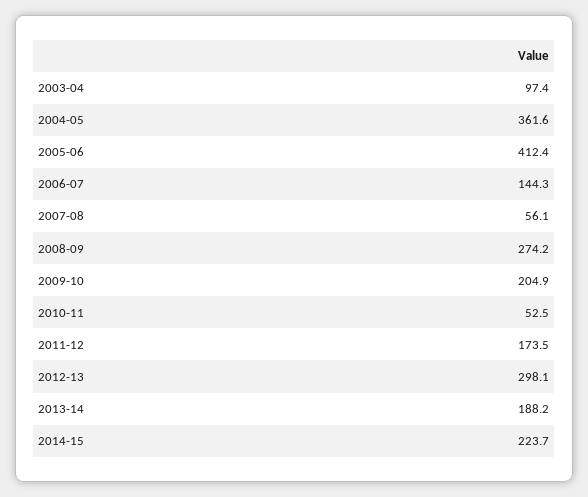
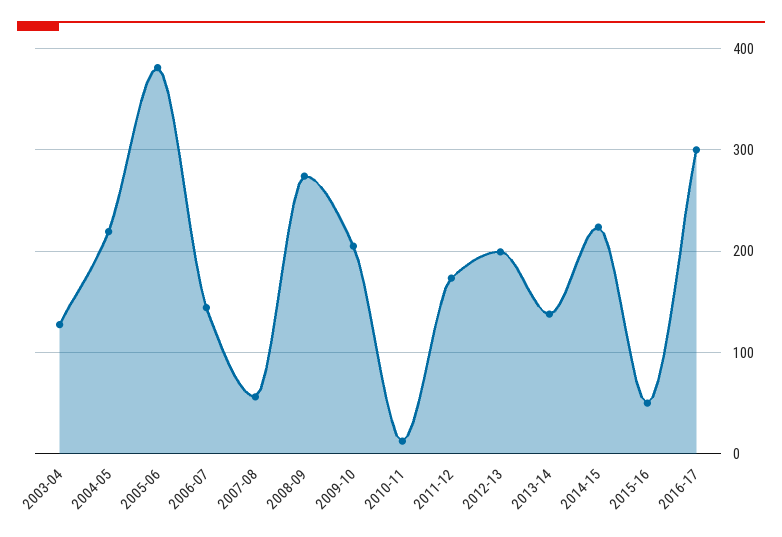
2003-04: 97.4 -> 130
2004-05: 361.6 -> 220
2005-06: 412.4 -> 380
2010-11: 52.5 -> 10
2012-13: 298.1 -> 200
2013-14: 188.2 -> 140
2015-16: none -> 50
2016-17: none -> 300

